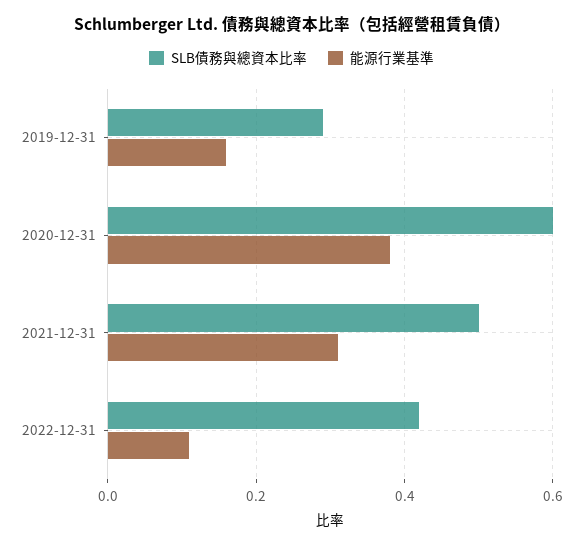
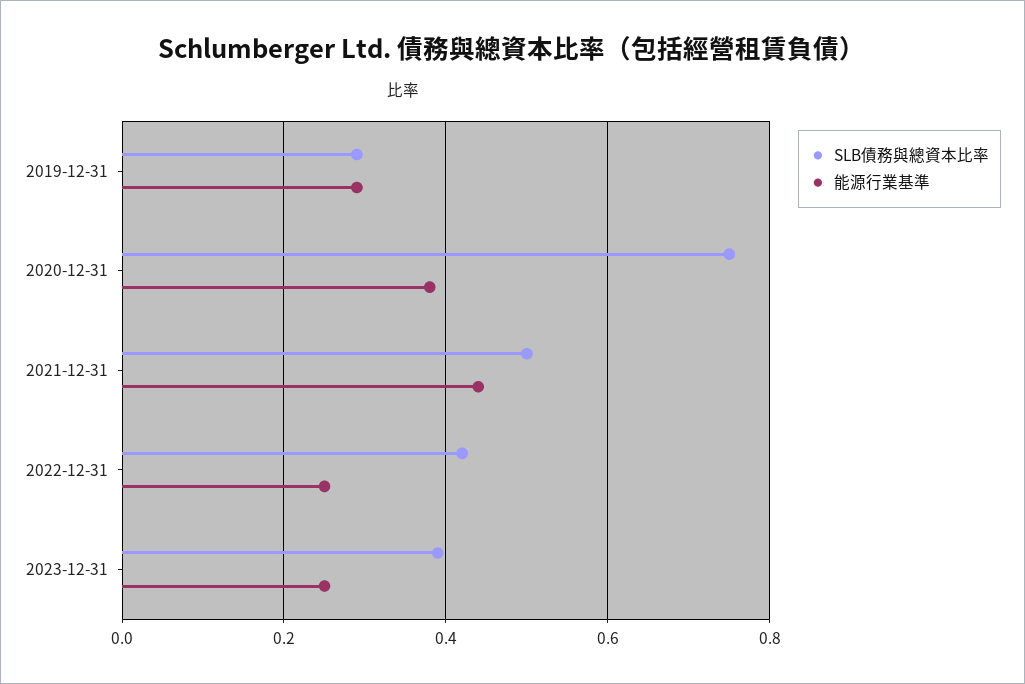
能源行業基準, 2019-12-31: 0.15 -> 0.3
SLB債務與總資本比率, 2020-12-31: 0.6 -> 0.75
能源行業基準, 2021-12-31: 0.3 -> 0.45
能源行業基準, 2022-12-31: 0.1 -> 0.25
SLB債務與總資本比率, 2023-12-31: none -> 0.4
能源行業基準, 2023-12-31: none -> 0.25

